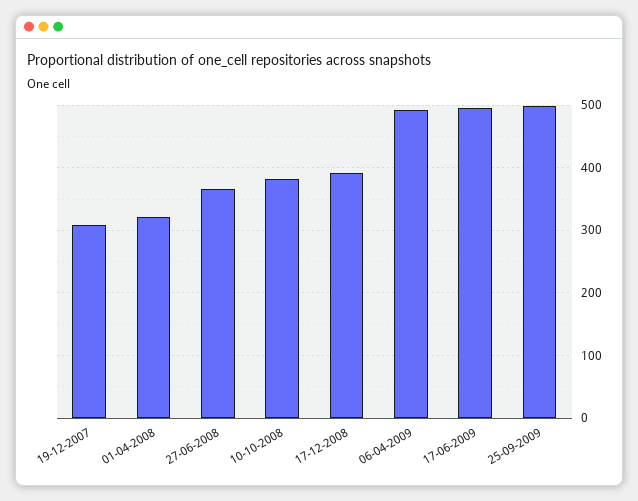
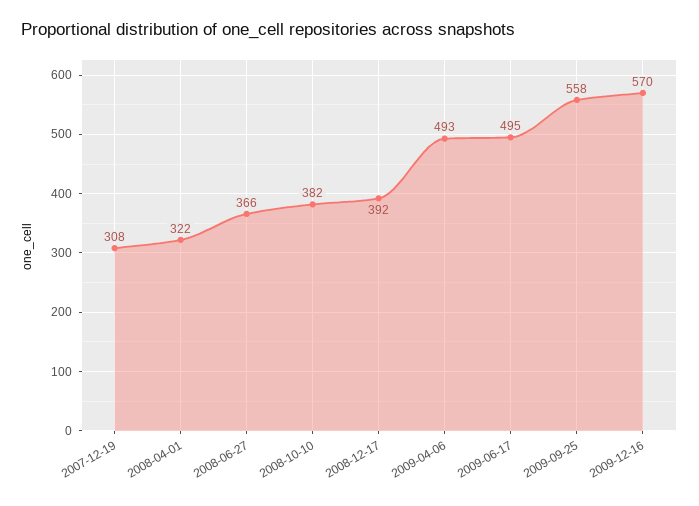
25-09-2009: 500 -> 558
2009-12-16: none -> 570

